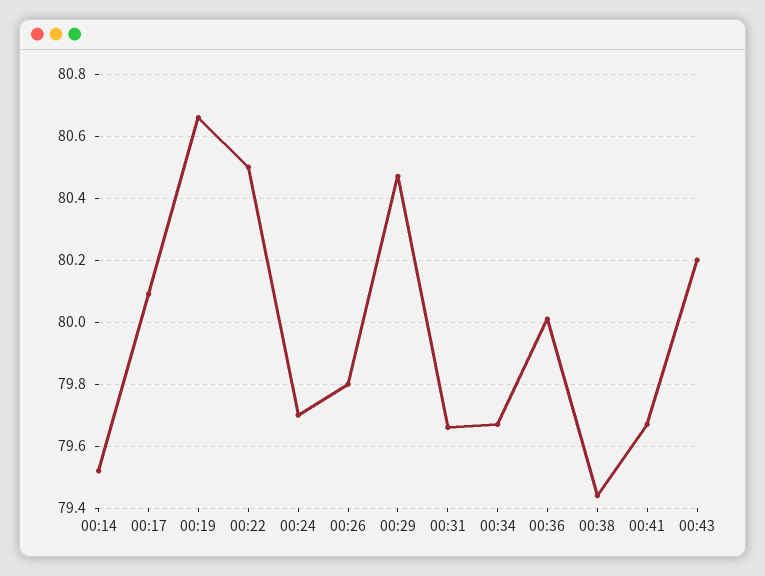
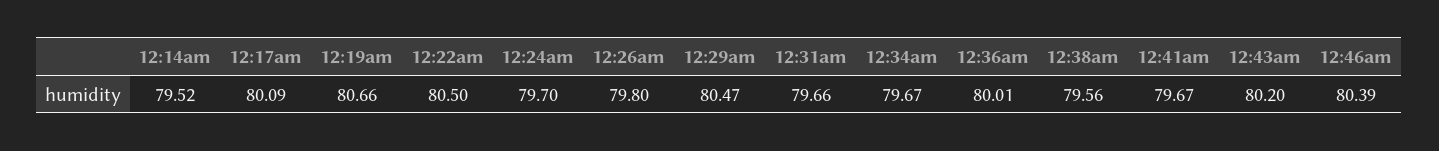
00:38: 79.45 -> 79.56
12:46am: none -> 80.39

